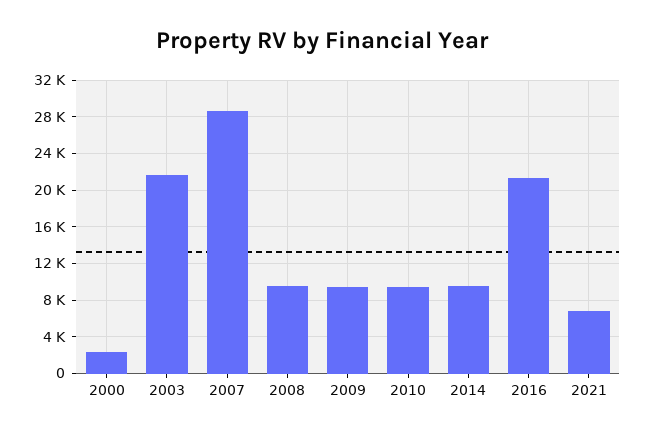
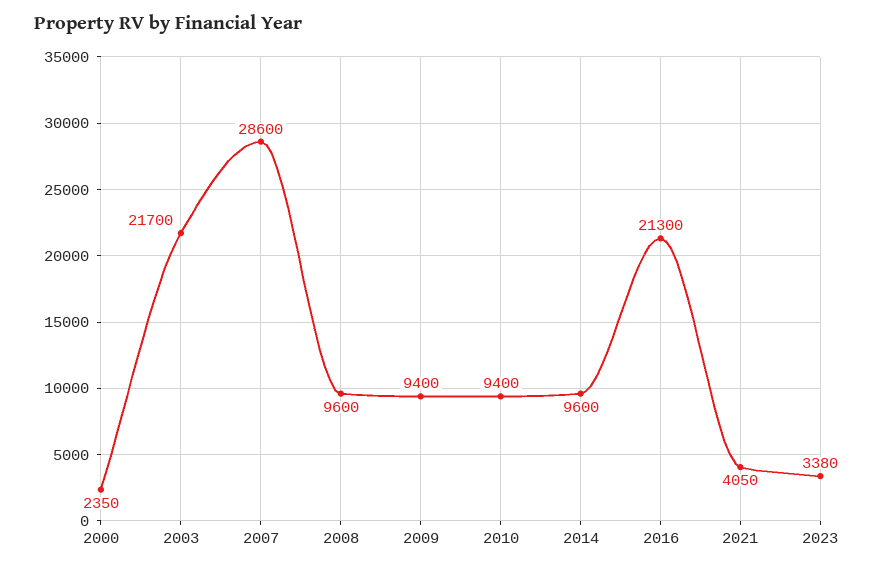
2021: 7000 -> 4050
2023: none -> 3380

